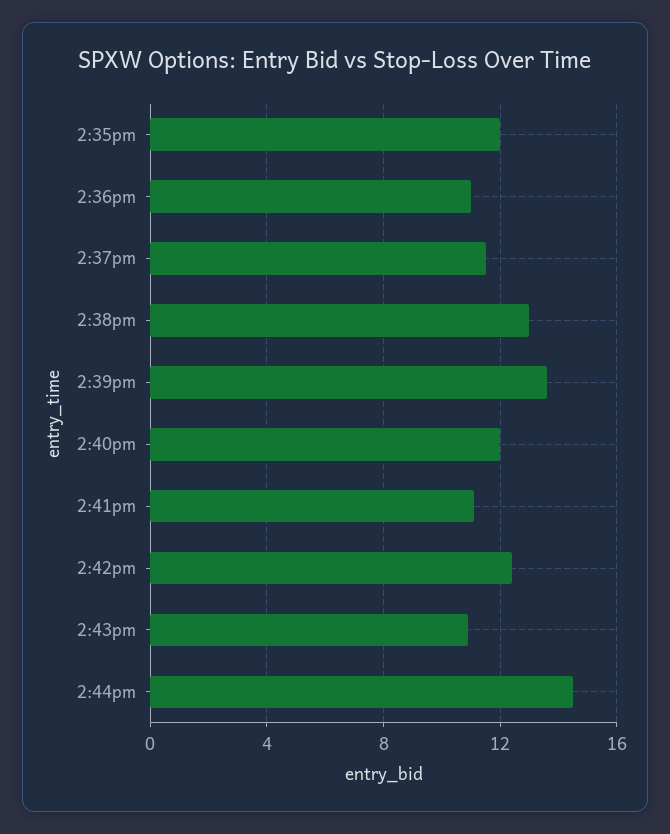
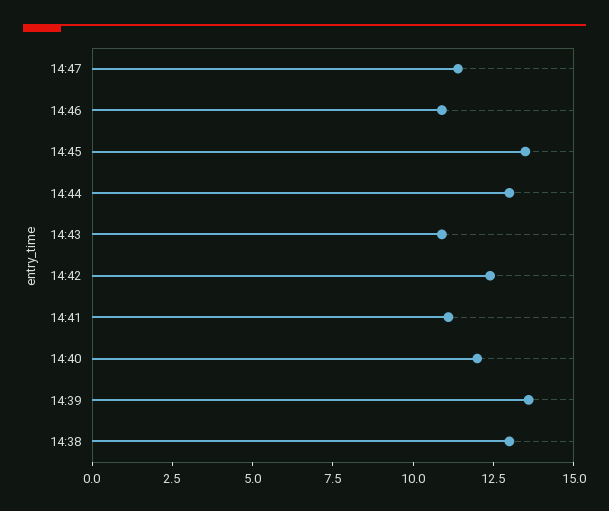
2:35pm: 12 -> none
2:36pm: 11 -> none
2:37pm: 11.5 -> none
2:44pm: 14.5 -> 13
14:47: none -> 11.5
14:46: none -> 11
14:45: none -> 13.5

